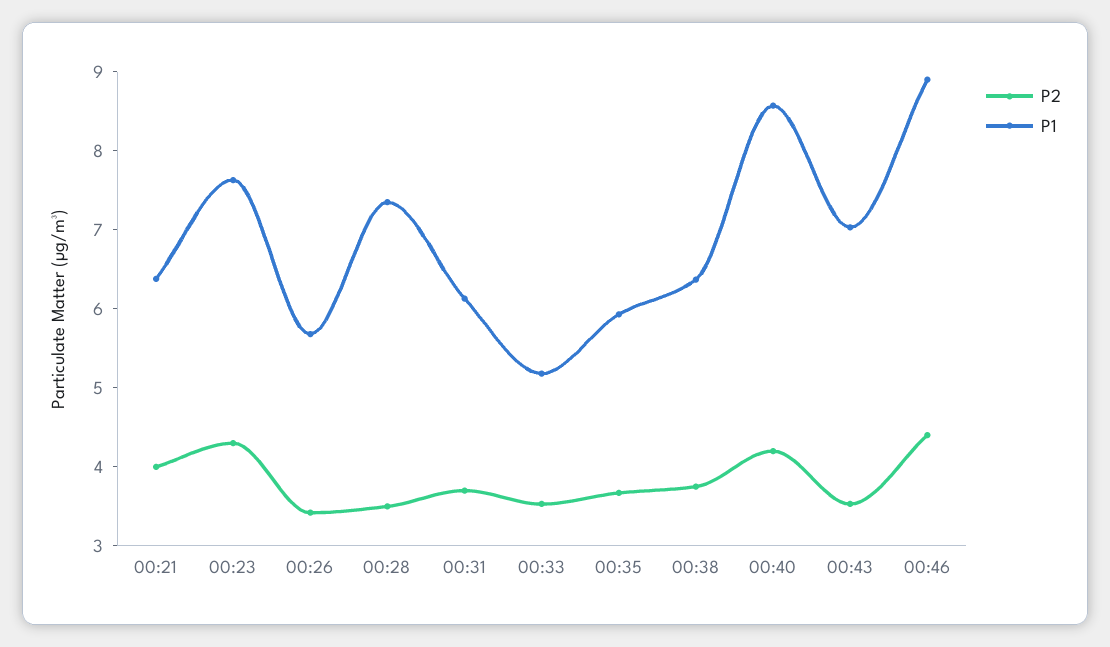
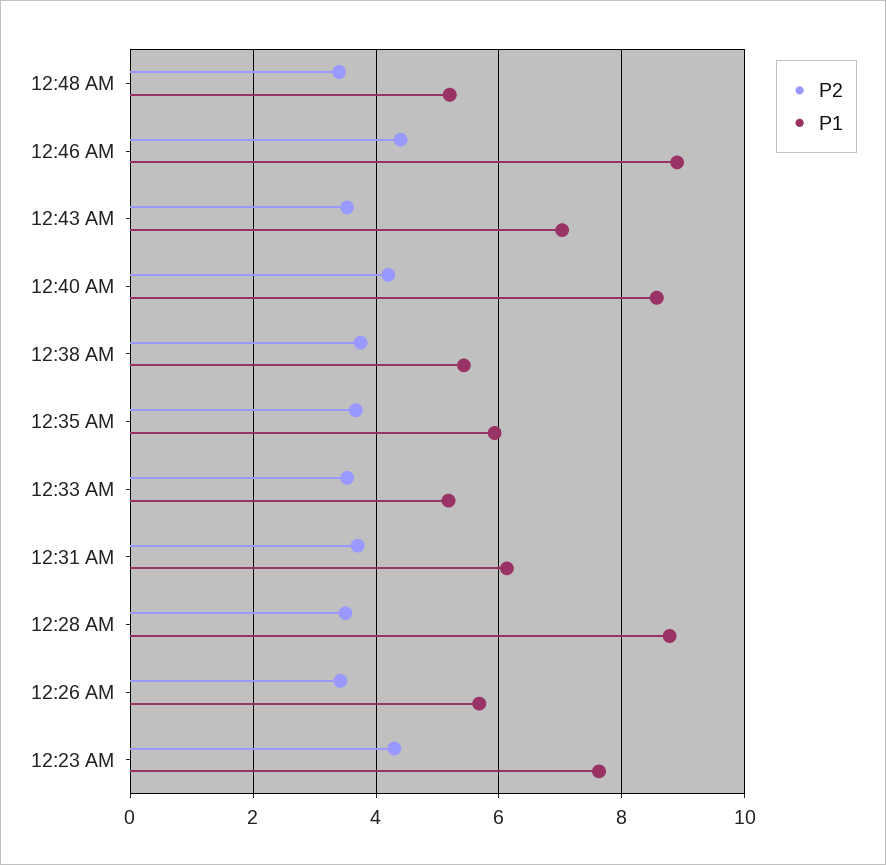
P2, 00:21: 4 -> none
P1, 00:21: 6.4 -> none
P1, 00:28: 7.4 -> 8.8
P1, 00:38: 6.4 -> 5.4
P2, 12:48 AM: none -> 3.4
P1, 12:48 AM: none -> 5.2

